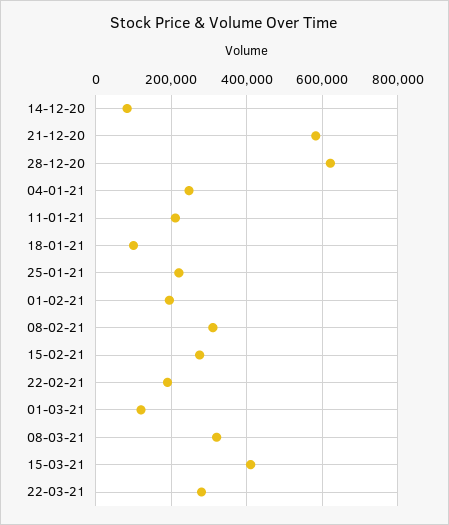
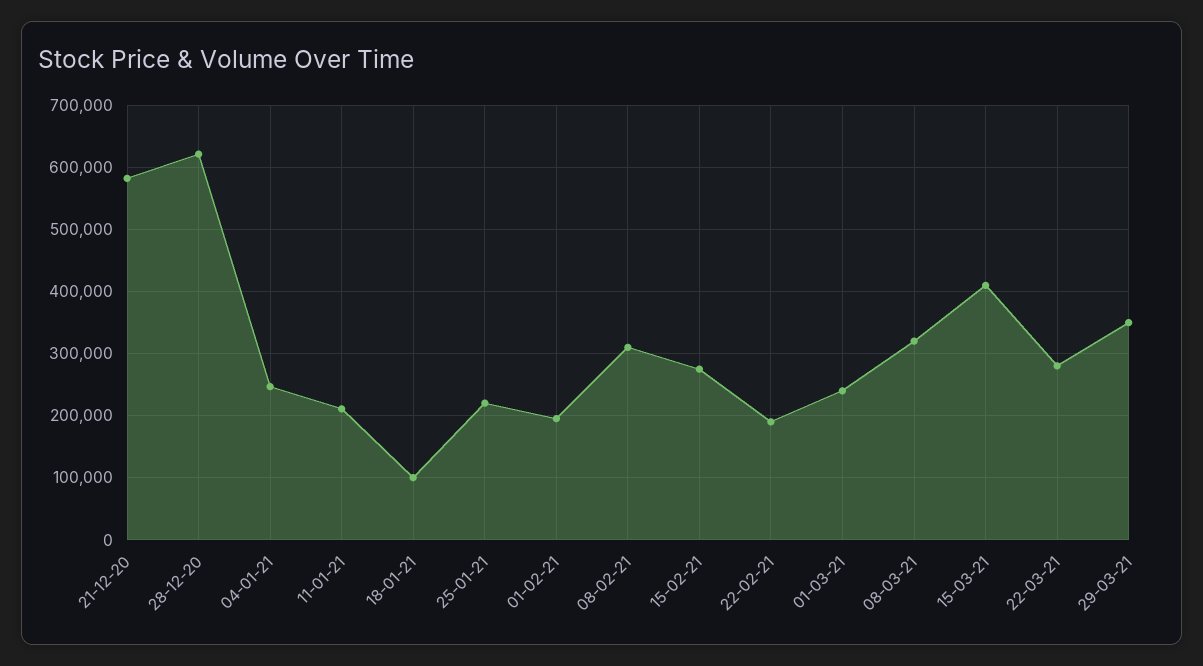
14-12-20: 80000 -> none
01-03-21: 120000 -> 240000
29-03-21: none -> 350000

